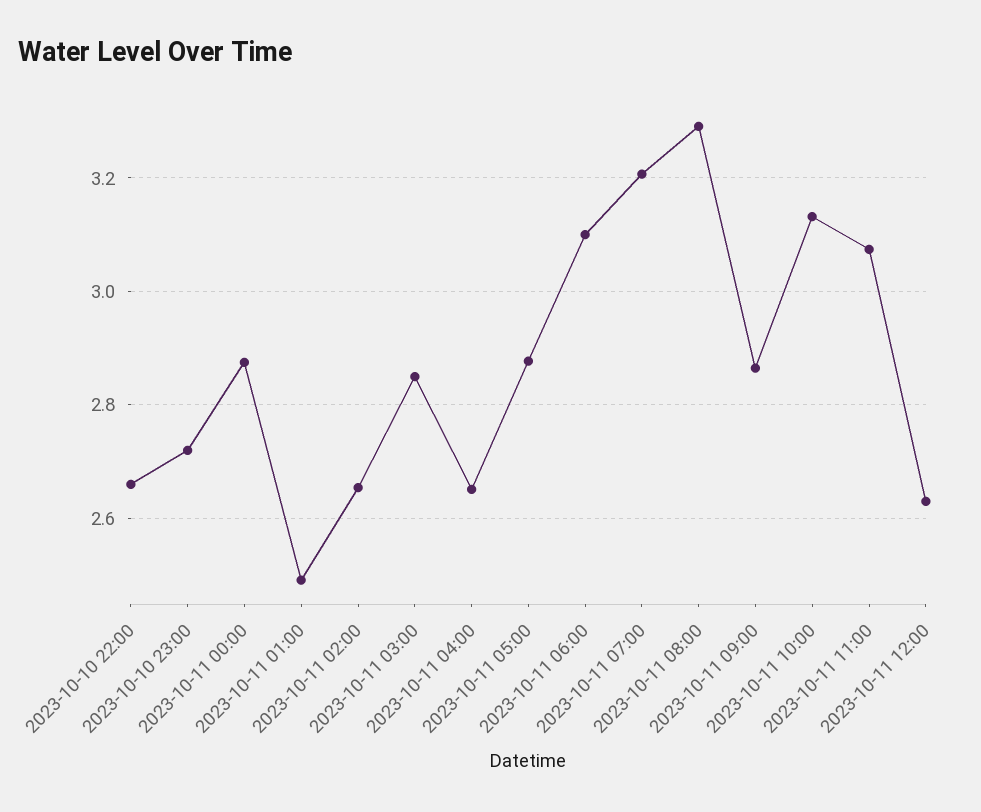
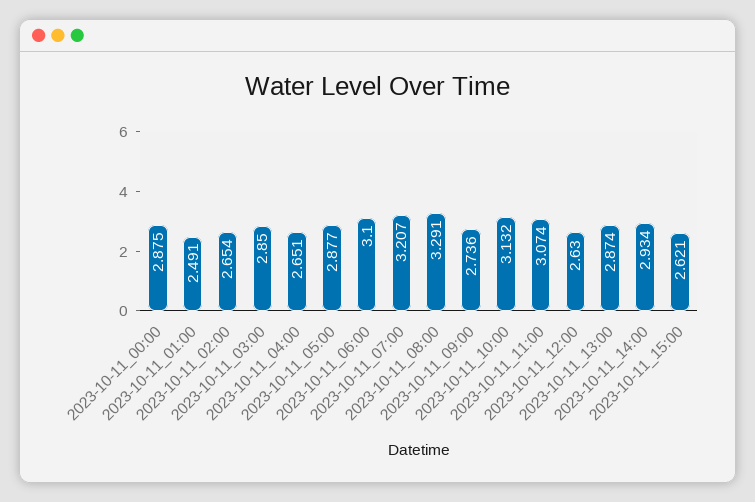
2023-10-10 22:00: 2.66 -> none
2023-10-10 23:00: 2.72 -> none
2023-10-11 09:00: 2.86 -> 2.736
2023-10-11_13:00: none -> 2.874
2023-10-11_14:00: none -> 2.934
2023-10-11_15:00: none -> 2.621

